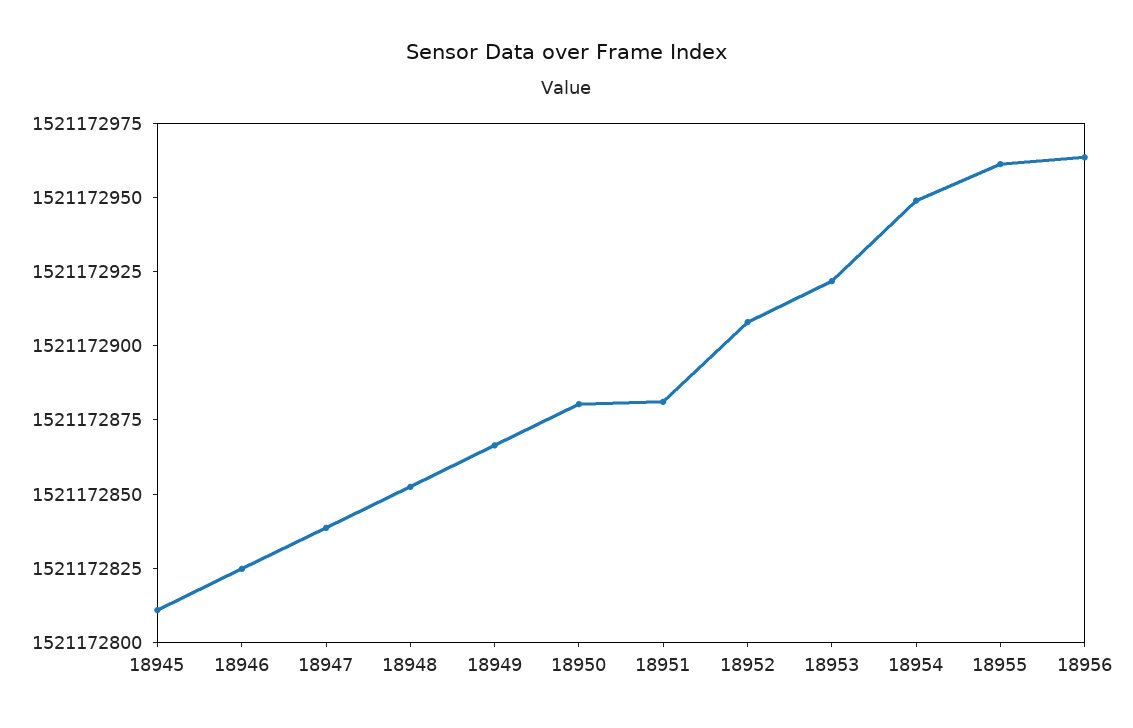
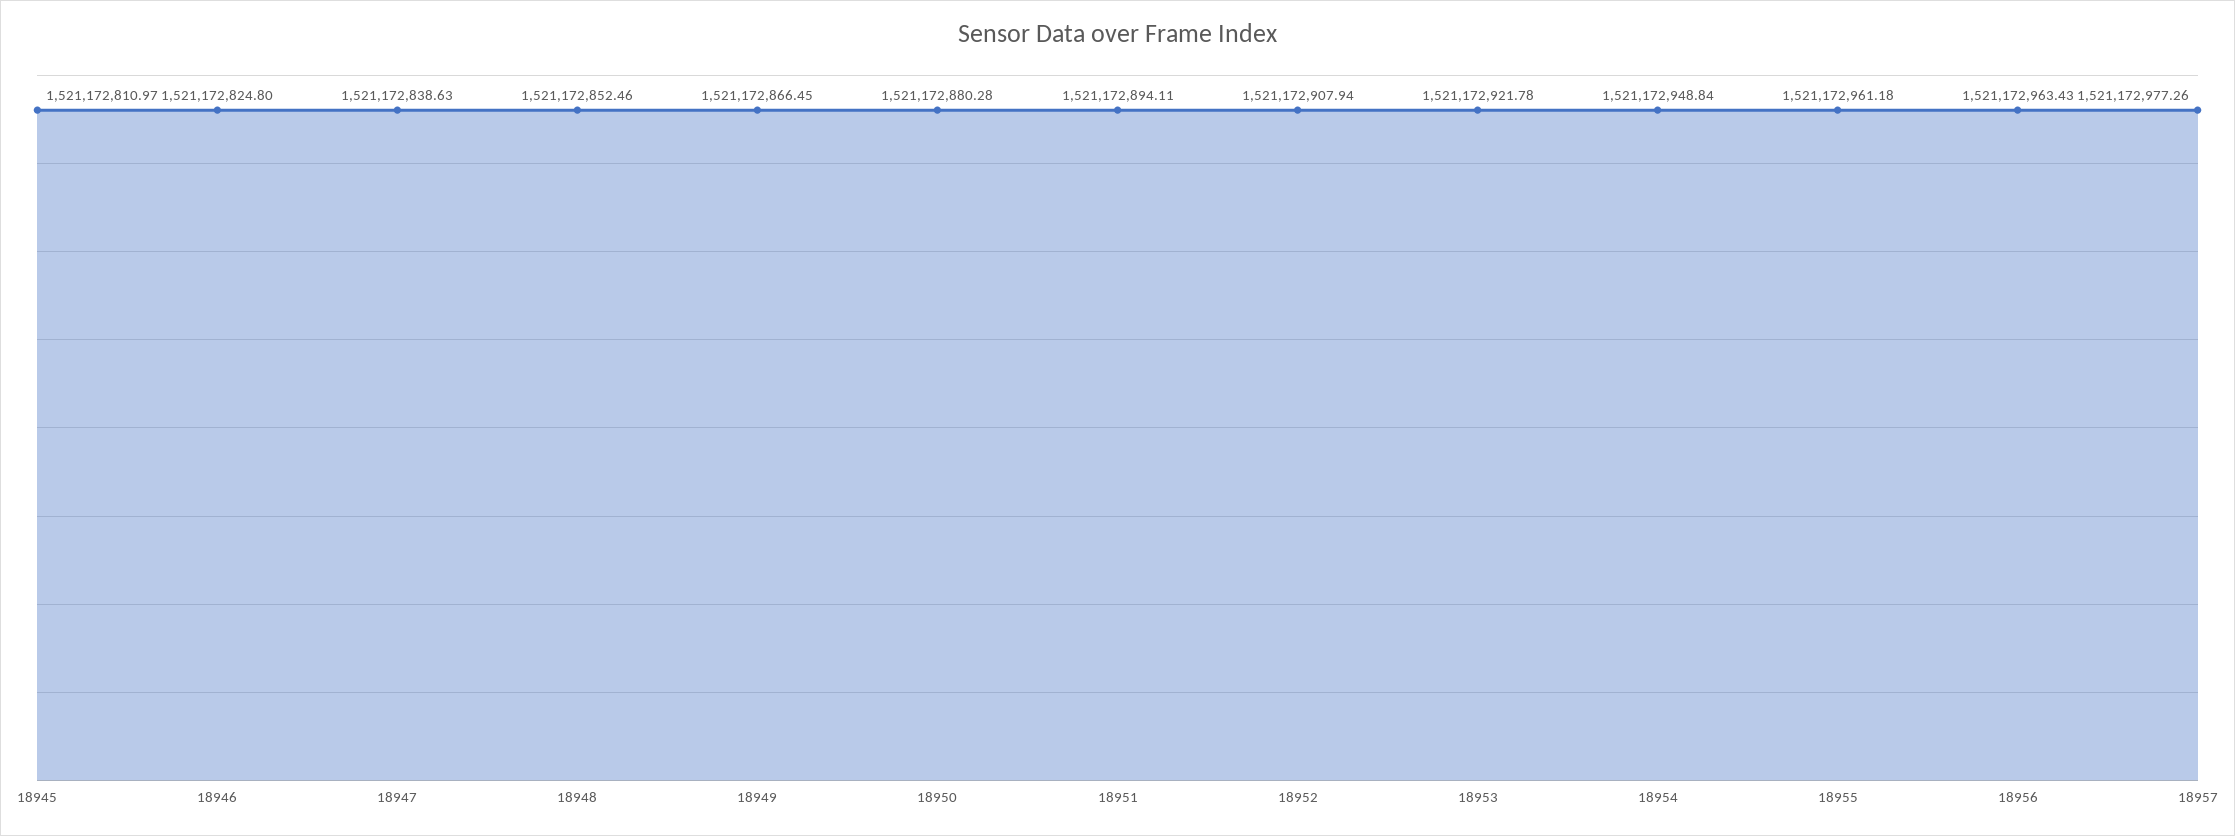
18951: 1521172880 -> 1521172894.11
18957: none -> 1521172977.26

